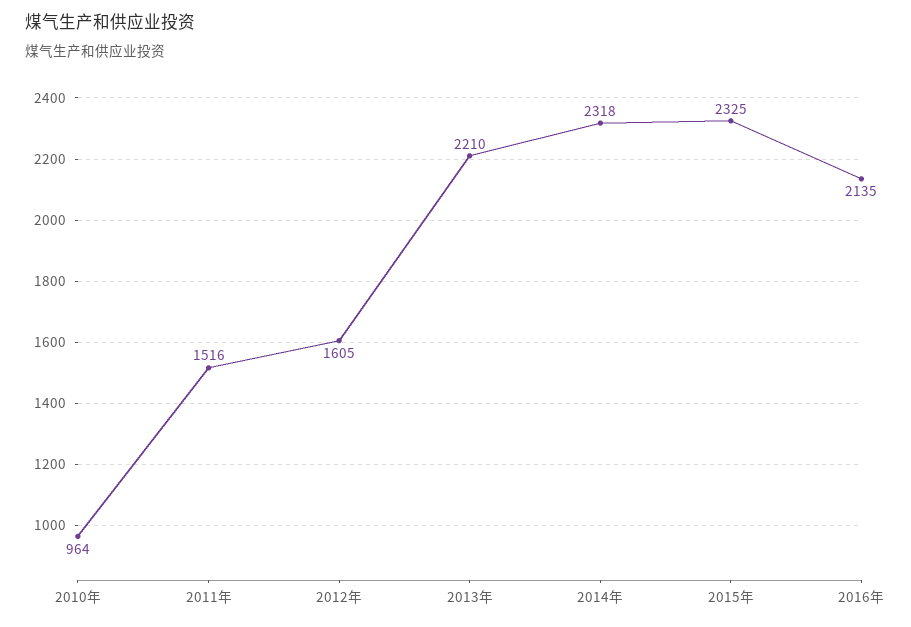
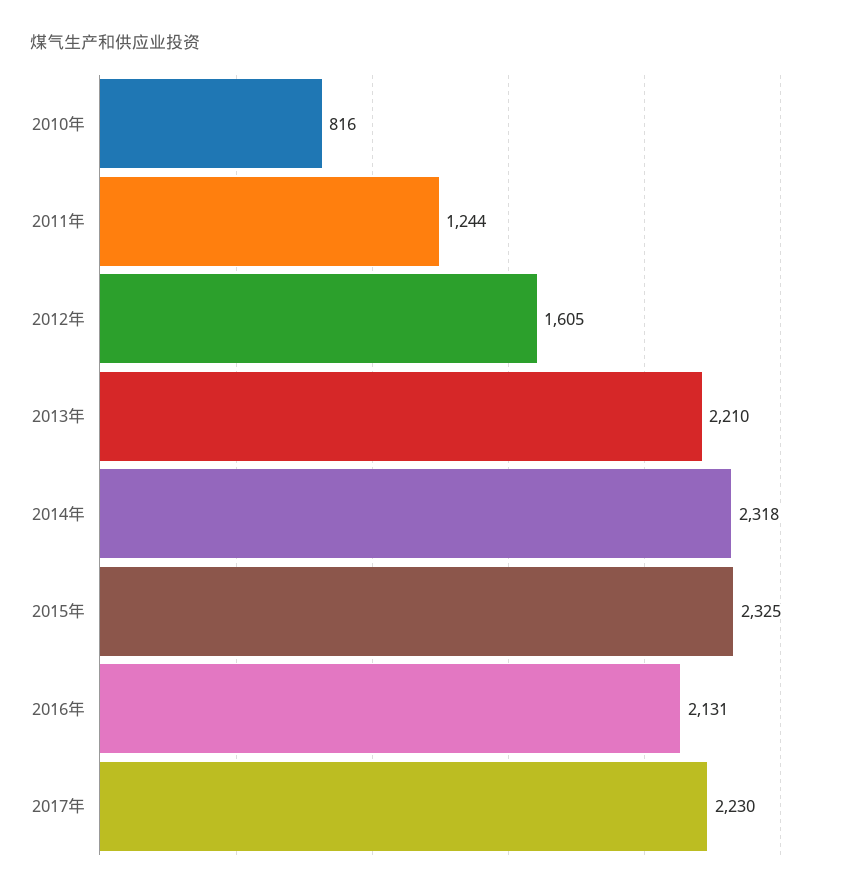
2010年: 964 -> 816
2011年: 1516 -> 1244
2016年: 2135 -> 2131
2017年: none -> 2230

